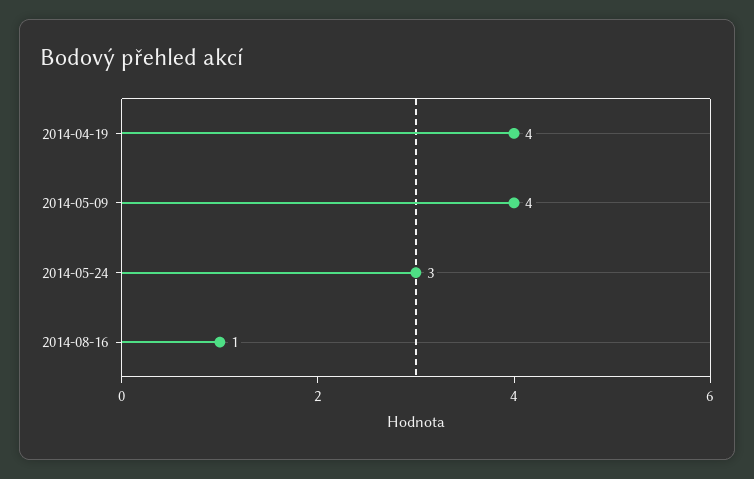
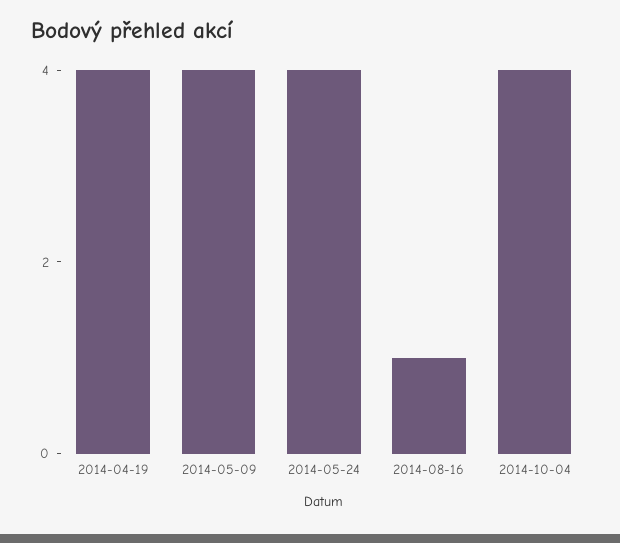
2014-05-24: 3 -> 4
2014-10-04: none -> 4

